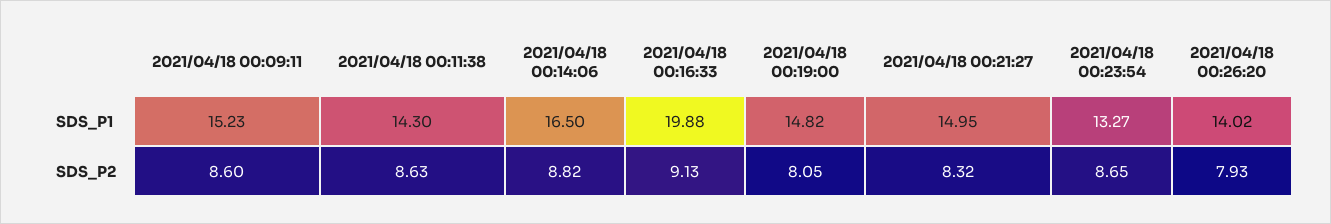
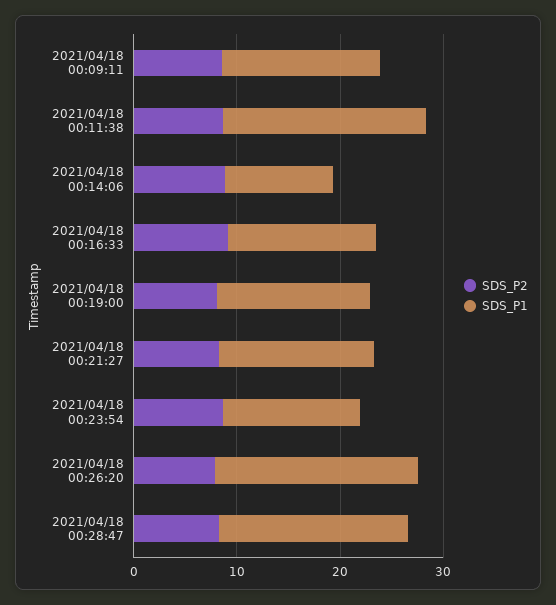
SDS_P1, 2021/04/18 00:11:38: 14.3 -> 20
SDS_P1, 2021/04/18 00:14:06: 16.5 -> 10
SDS_P1, 2021/04/18 00:16:33: 19.88 -> 14
SDS_P1, 2021/04/18 00:26:20: 14.02 -> 20
SDS_P2, 2021/04/18 00:28:47: none -> 8
SDS_P1, 2021/04/18 00:28:47: none -> 18

